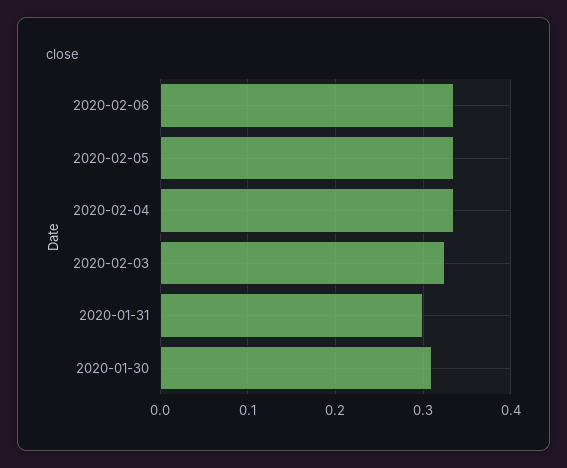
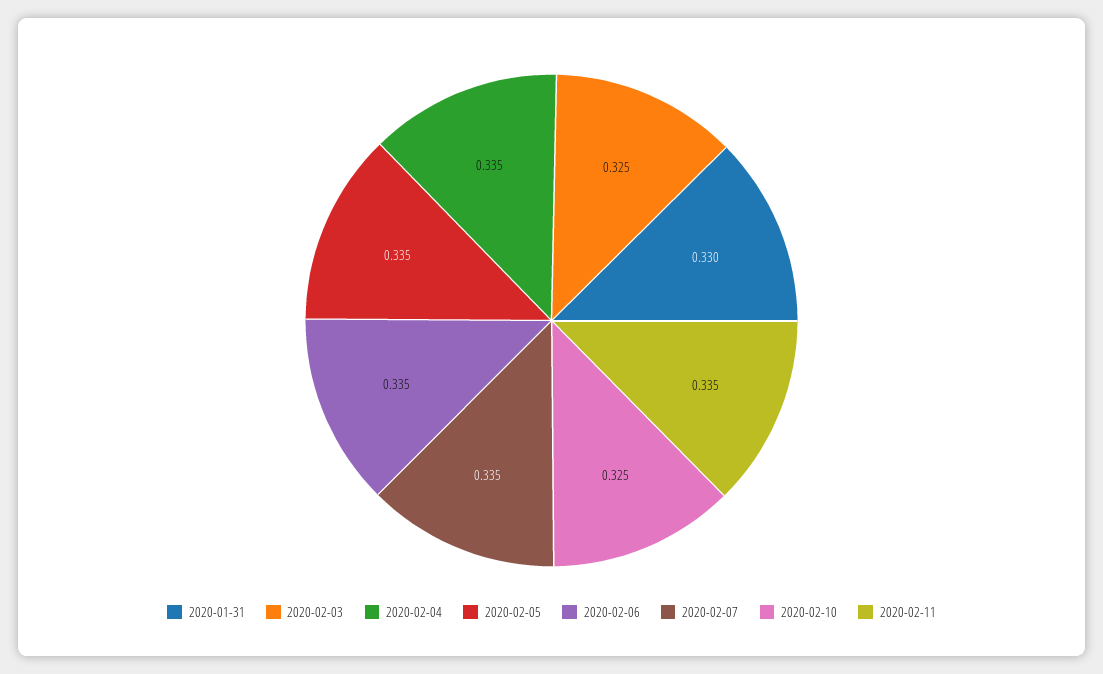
2020-01-31: 0.3 -> 0.33
2020-01-30: 0.31 -> none
2020-02-07: none -> 0.335
2020-02-10: none -> 0.325
2020-02-11: none -> 0.335

